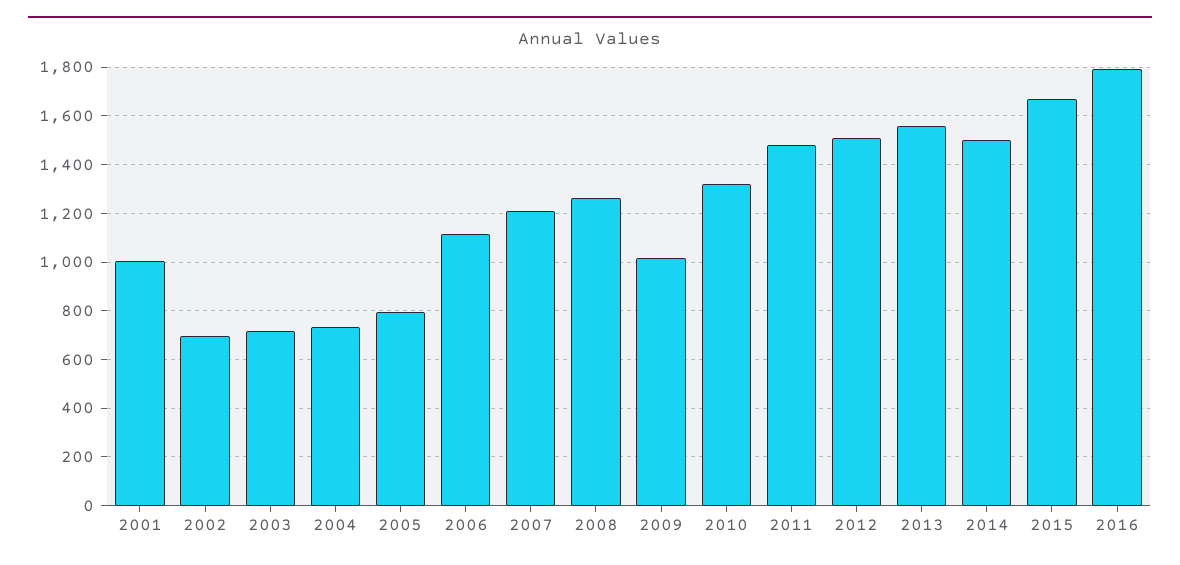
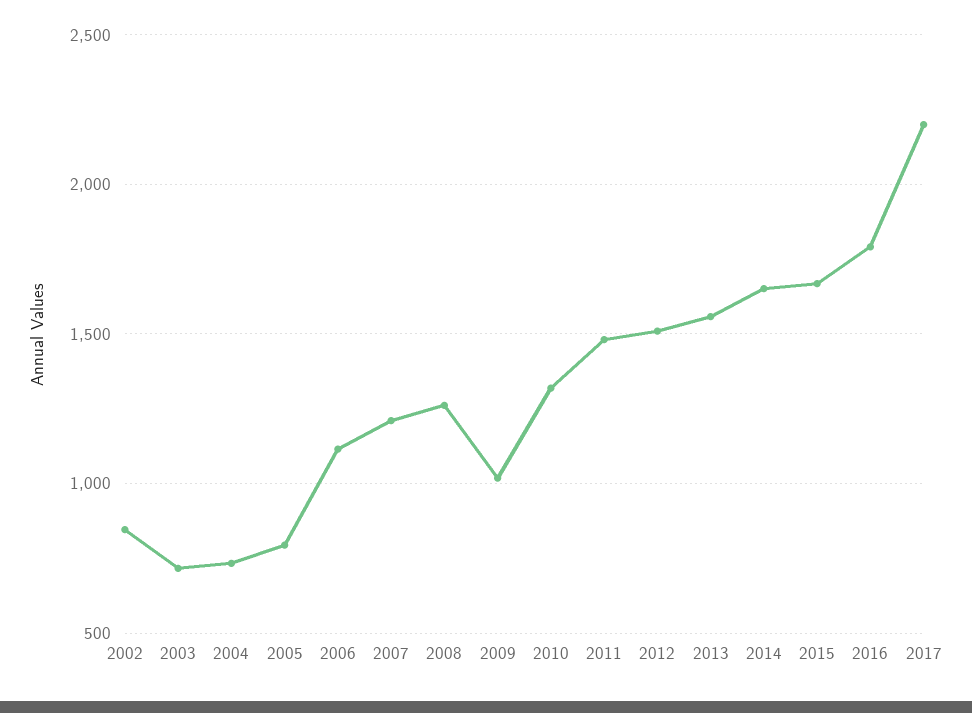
2001: 1000 -> none
2002: 700 -> 850
2014: 1500 -> 1650
2017: none -> 2200

